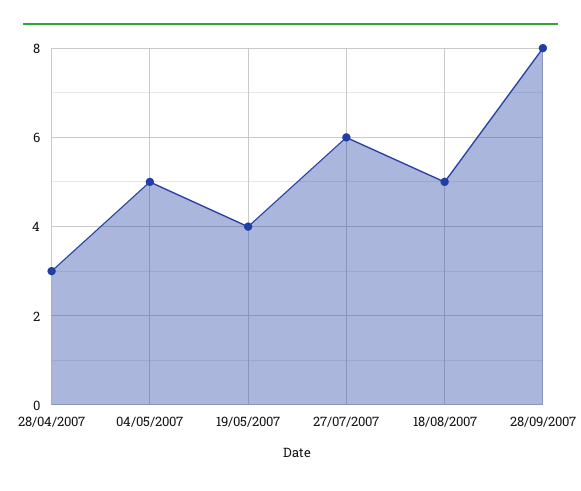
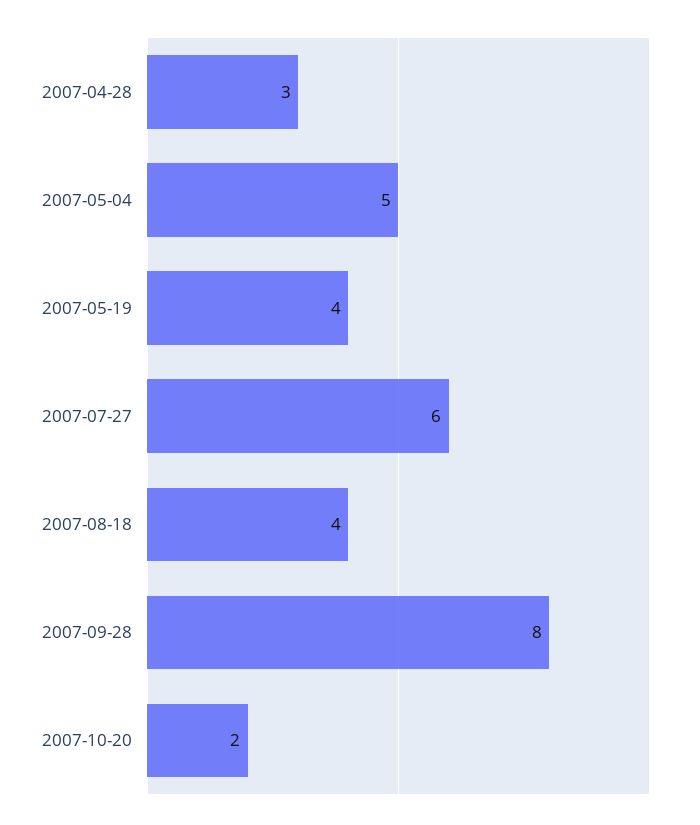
18/08/2007: 5 -> 4
2007-10-20: none -> 2

